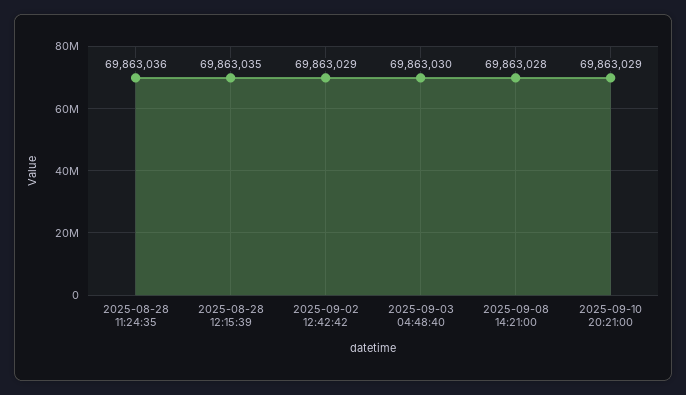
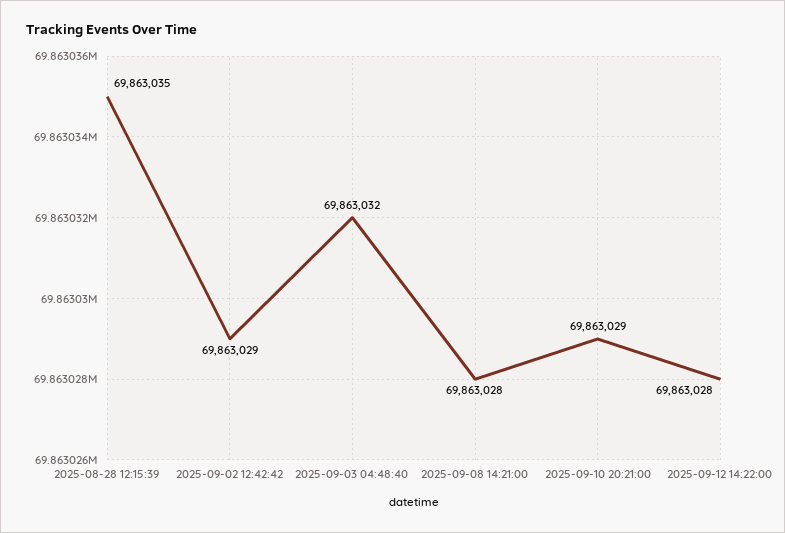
2025-08-28 11:24:35: 69863036 -> none
2025-09-03 04:48:40: 69863030 -> 69863032
2025-09-12 14:22:00: none -> 69863028

